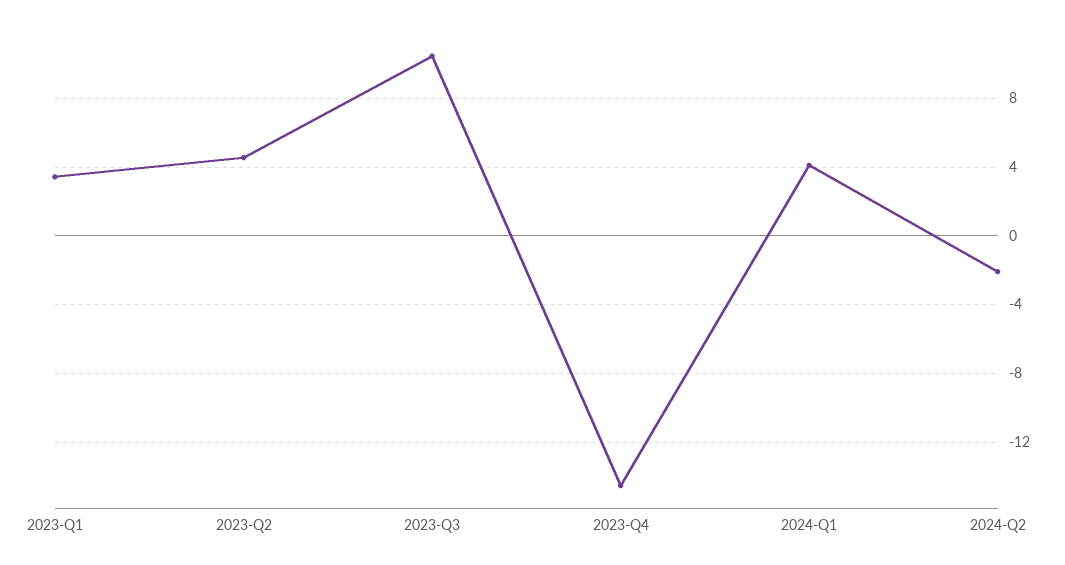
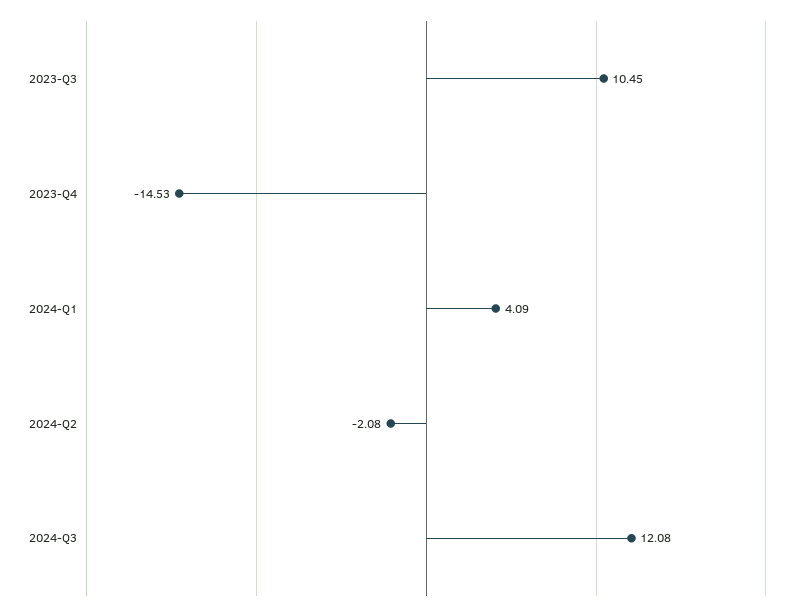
2023-Q1: 3.5 -> none
2023-Q2: 4.5 -> none
2024-Q3: none -> 12.08

